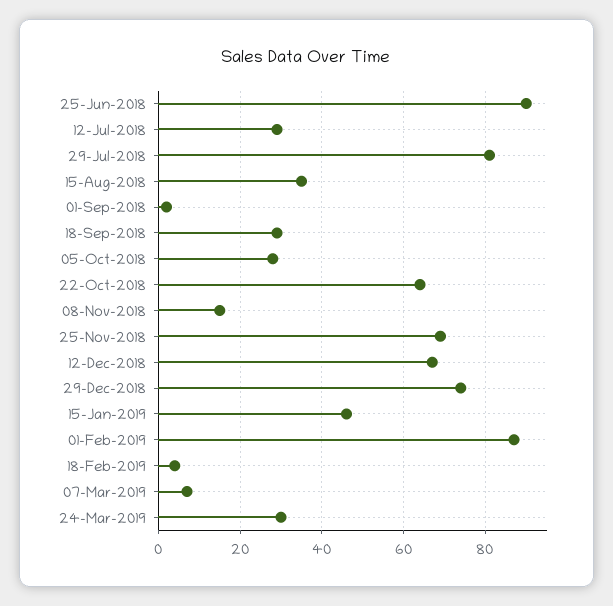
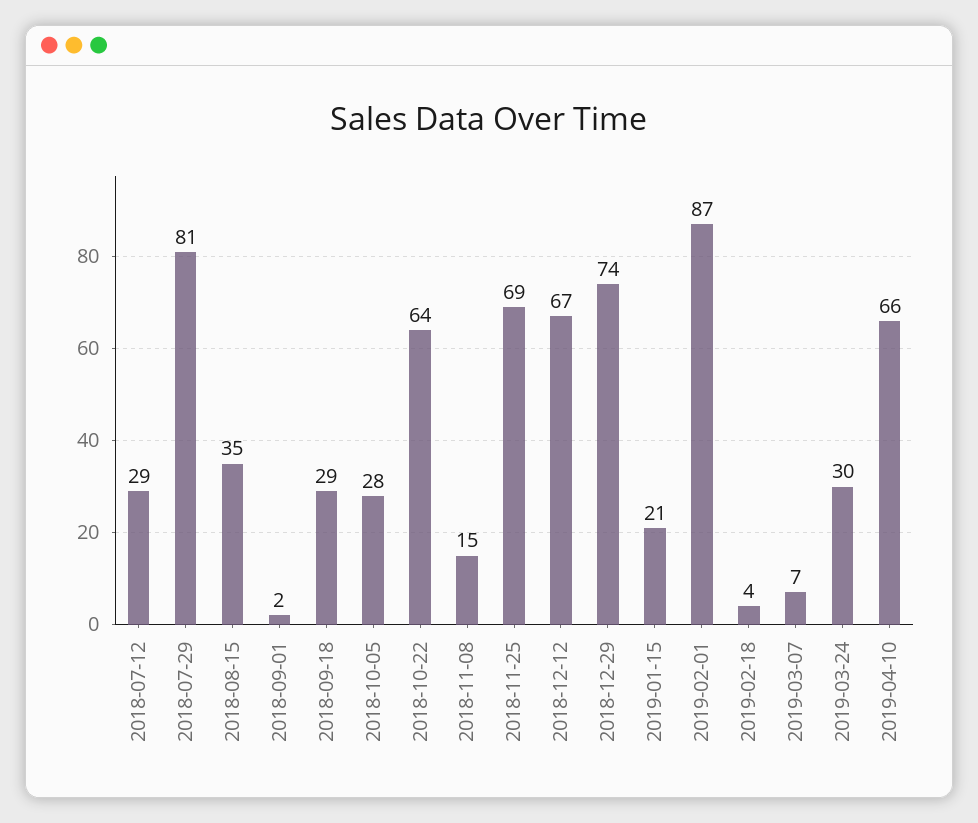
25-Jun-2018: 90 -> none
15-Jan-2019: 45 -> 21
2019-04-10: none -> 66

